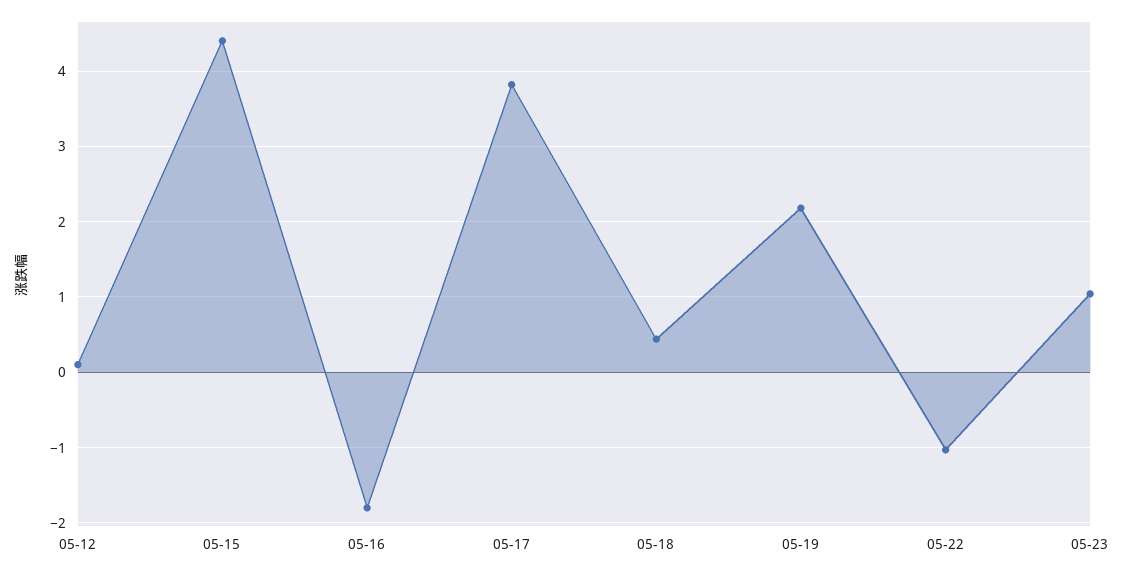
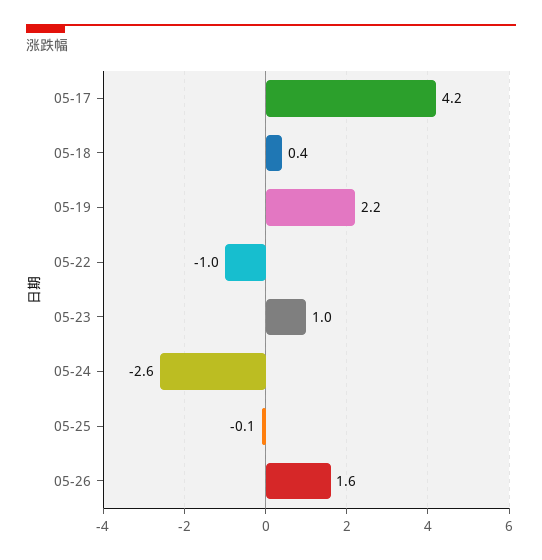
05-12: 0.1 -> none
05-15: 4.4 -> none
05-16: -1.8 -> none
05-17: 3.8 -> 4.2
05-24: none -> -2.6
05-25: none -> -0.1
05-26: none -> 1.6

